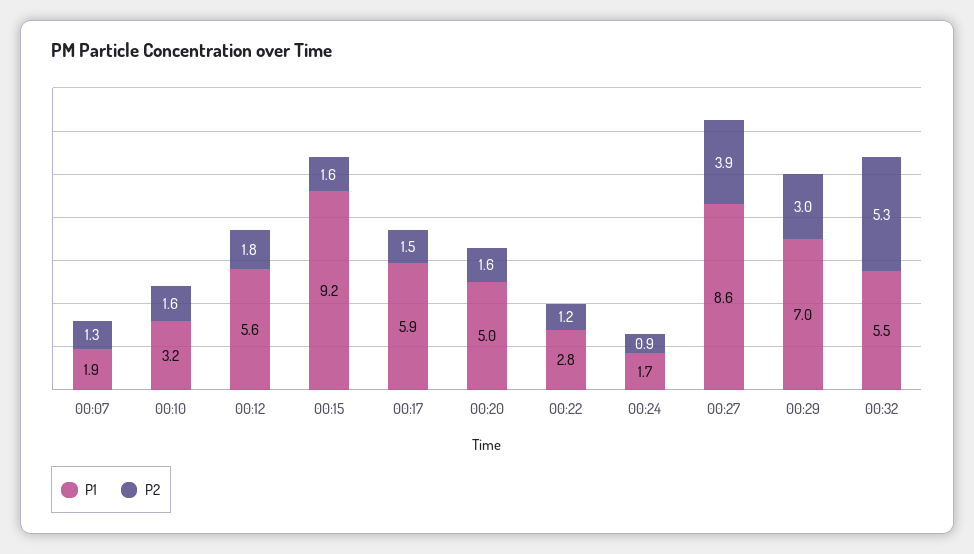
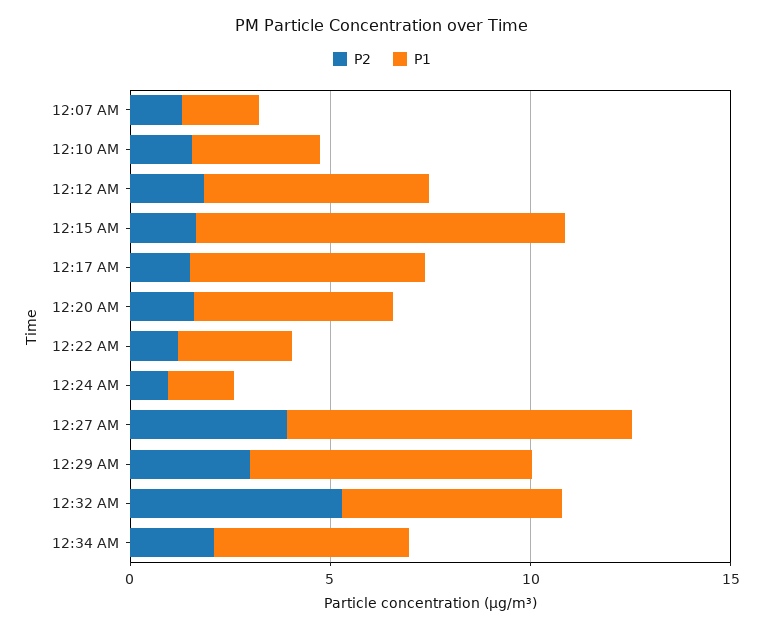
P2, 12:34 AM: none -> 2
P1, 12:34 AM: none -> 5

